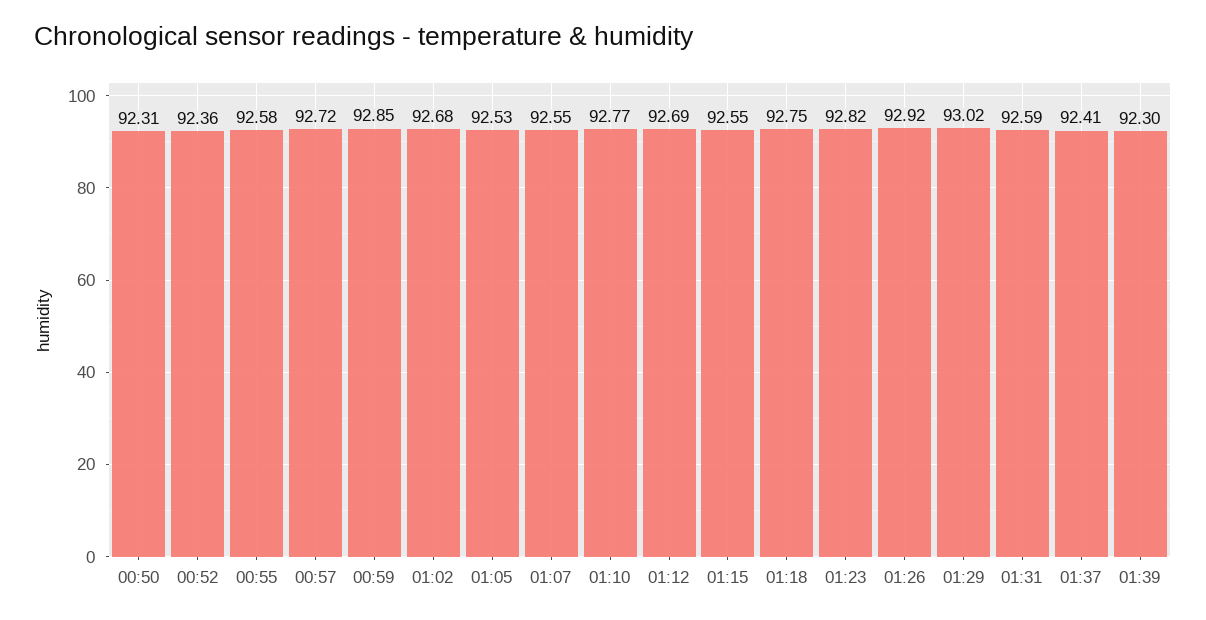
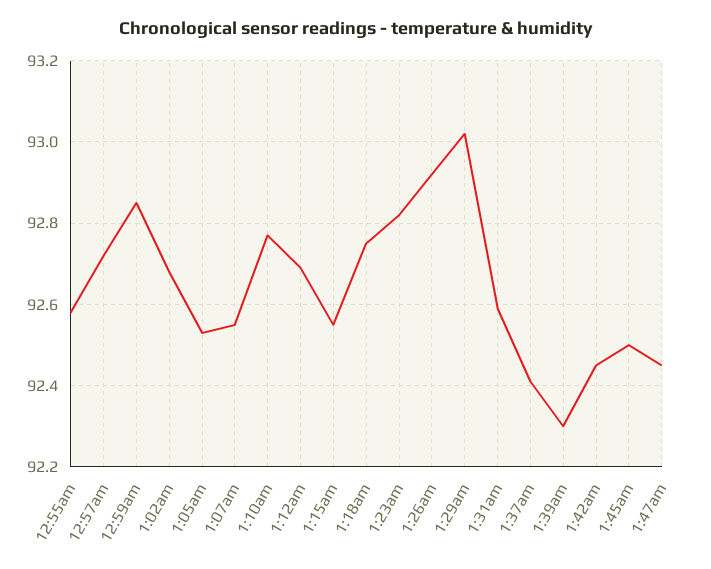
00:50: 92.31 -> none
00:52: 92.36 -> none
1:42am: none -> 92.45
1:45am: none -> 92.5
1:47am: none -> 92.45

